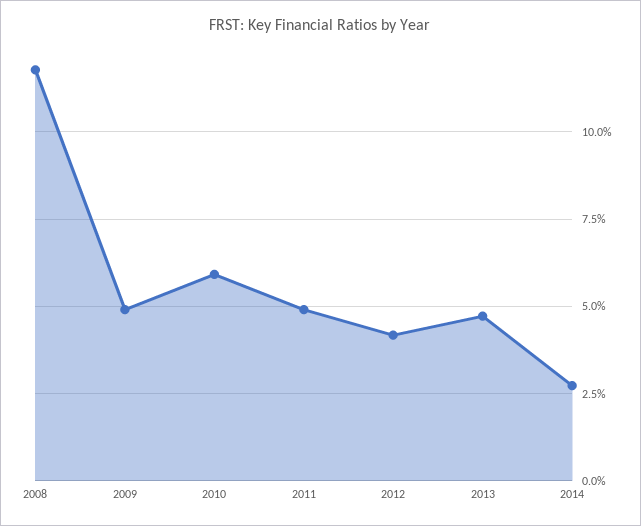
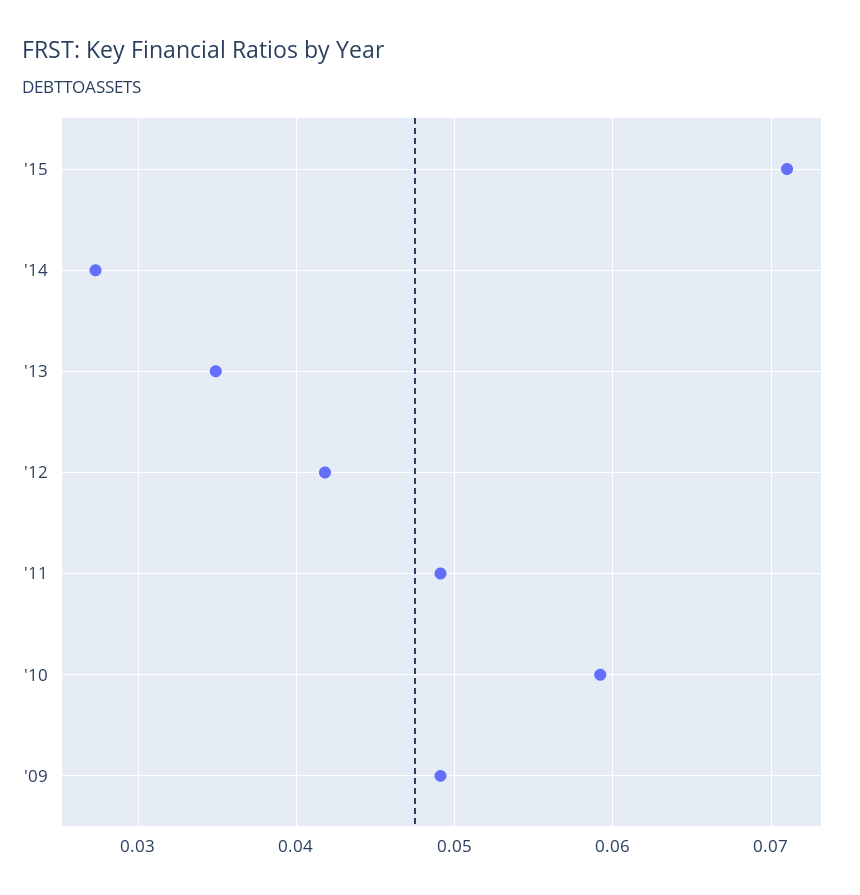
2008: 0.1175 -> none
2013: 0.0475 -> 0.035
'15: none -> 0.071

